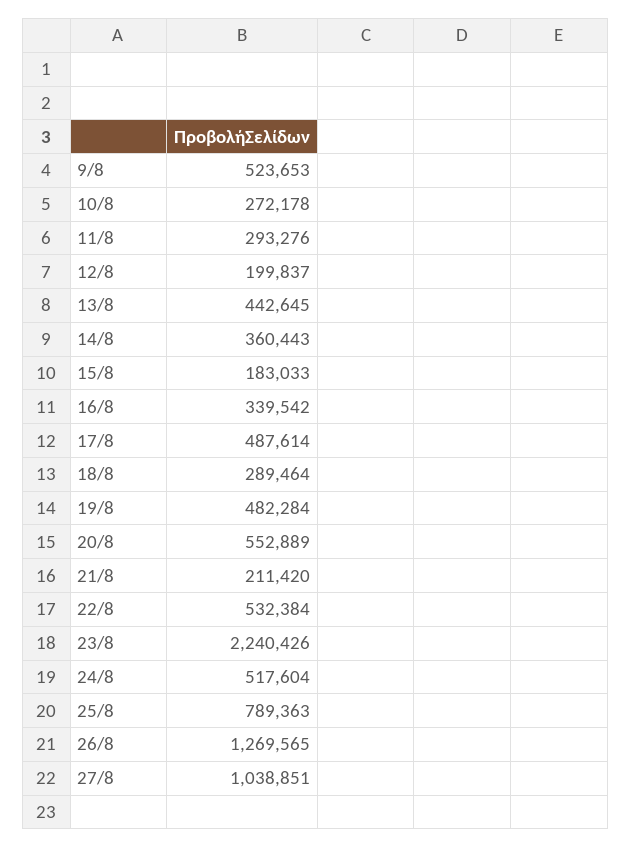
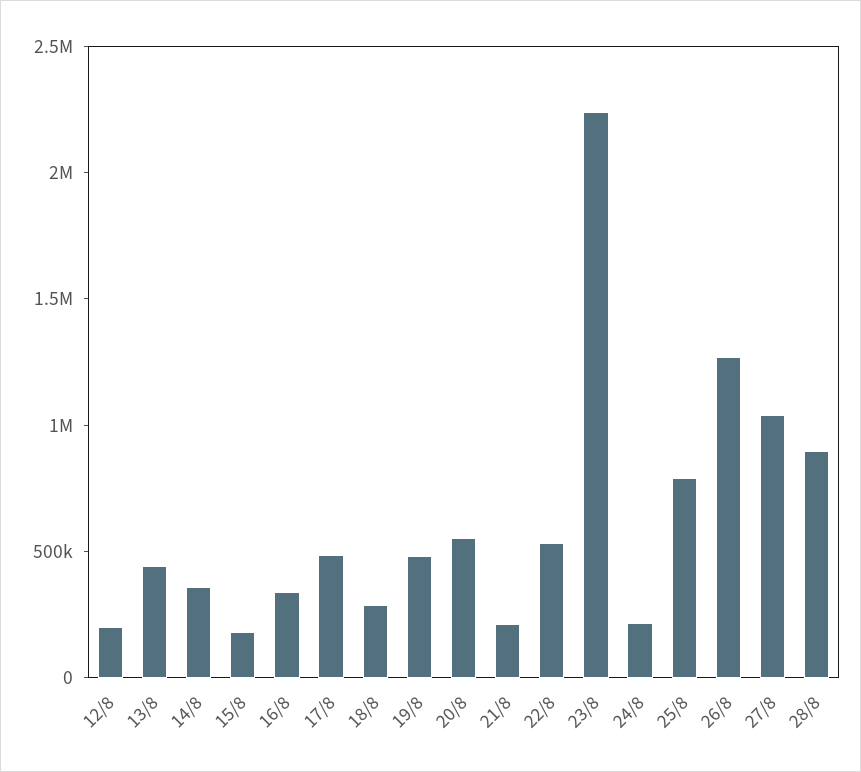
9/8: 523653 -> none
10/8: 272178 -> none
11/8: 293276 -> none
24/8: 517604 -> 200000
28/8: none -> 900000

